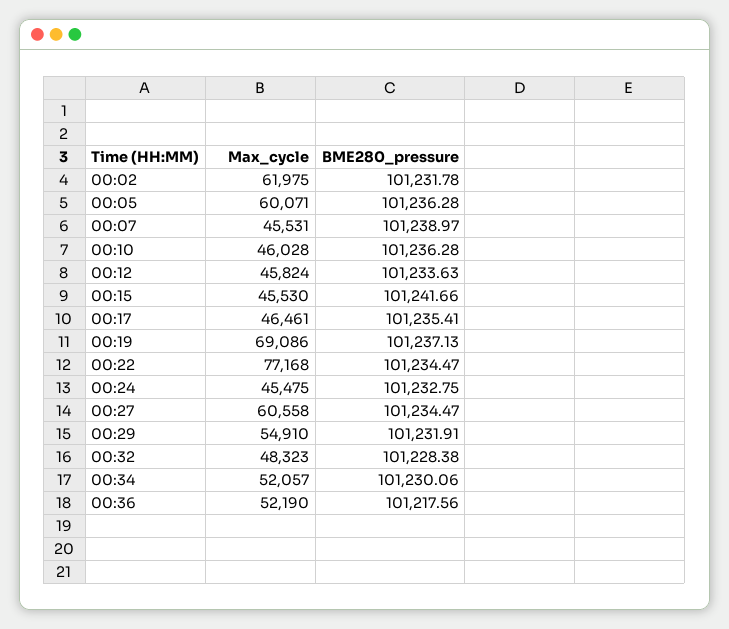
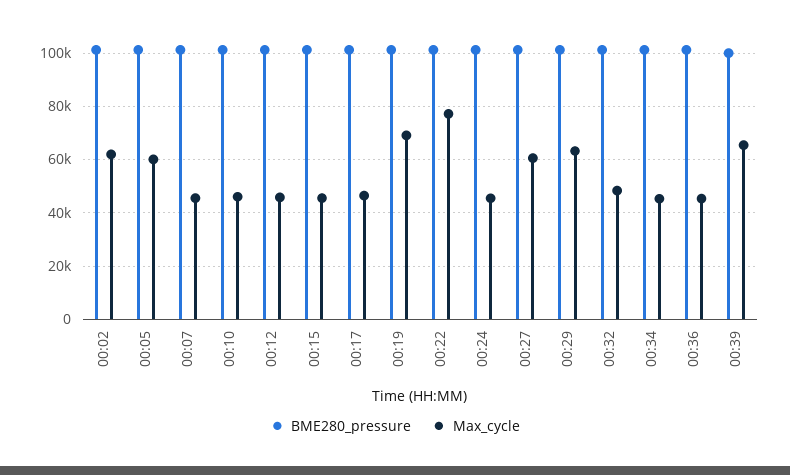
Max_cycle, 00:29: 54910 -> 62500
Max_cycle, 00:34: 52057 -> 45000
Max_cycle, 00:36: 52190 -> 45000
BME280_pressure, 00:39: none -> 100000
Max_cycle, 00:39: none -> 65000

